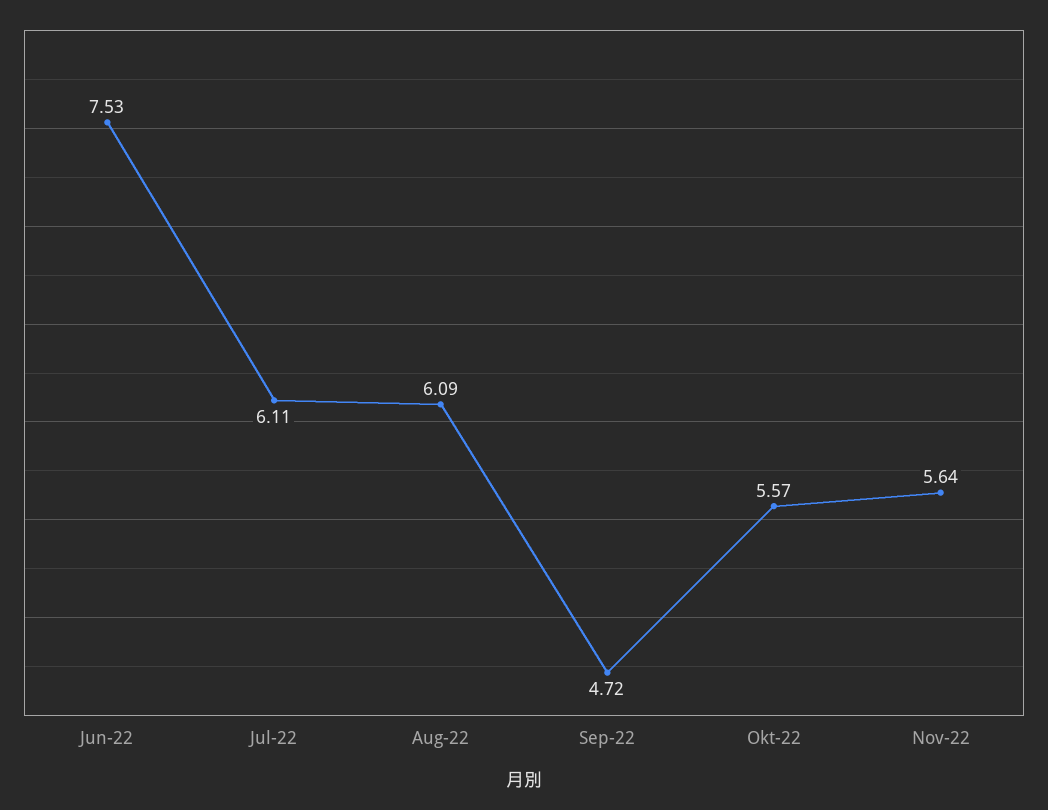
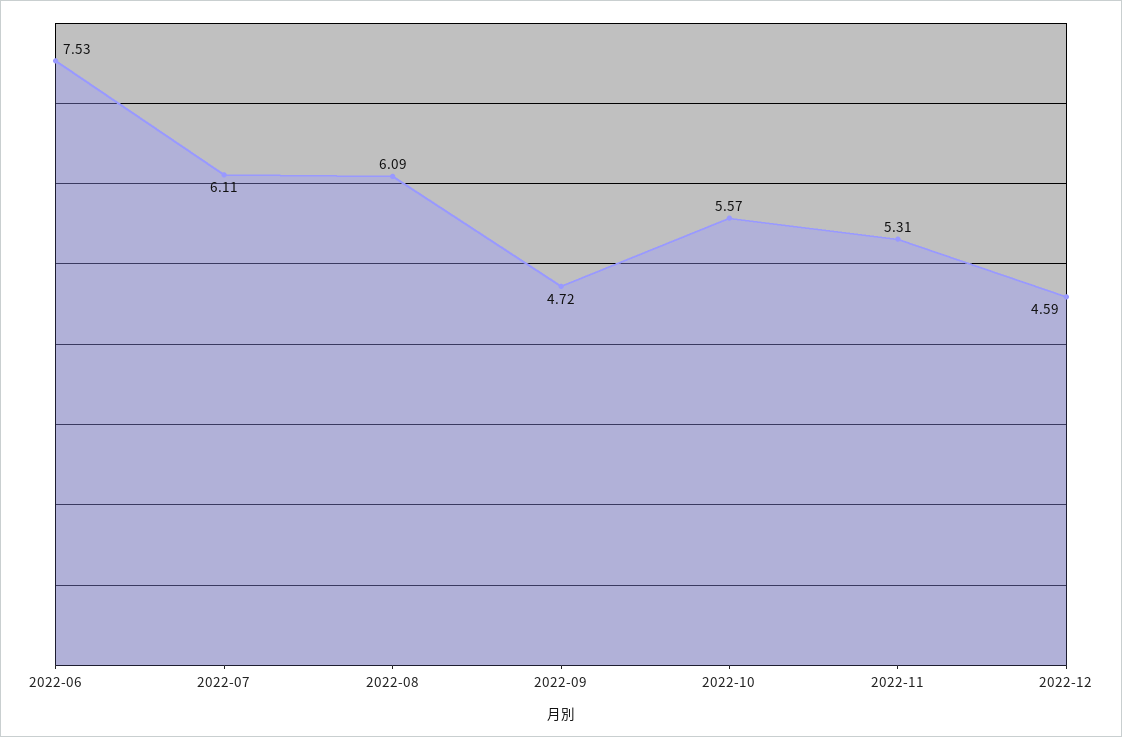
Nov-22: 5.64 -> 5.31
2022-12: none -> 4.59

